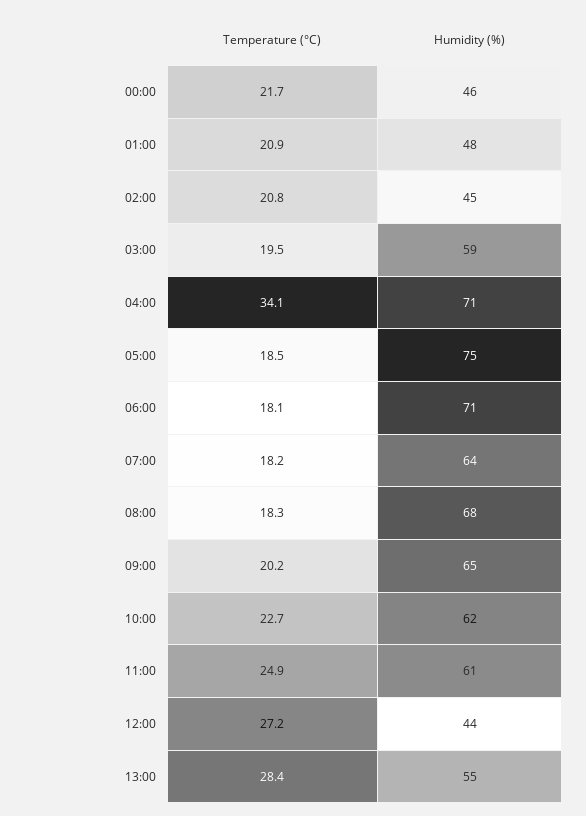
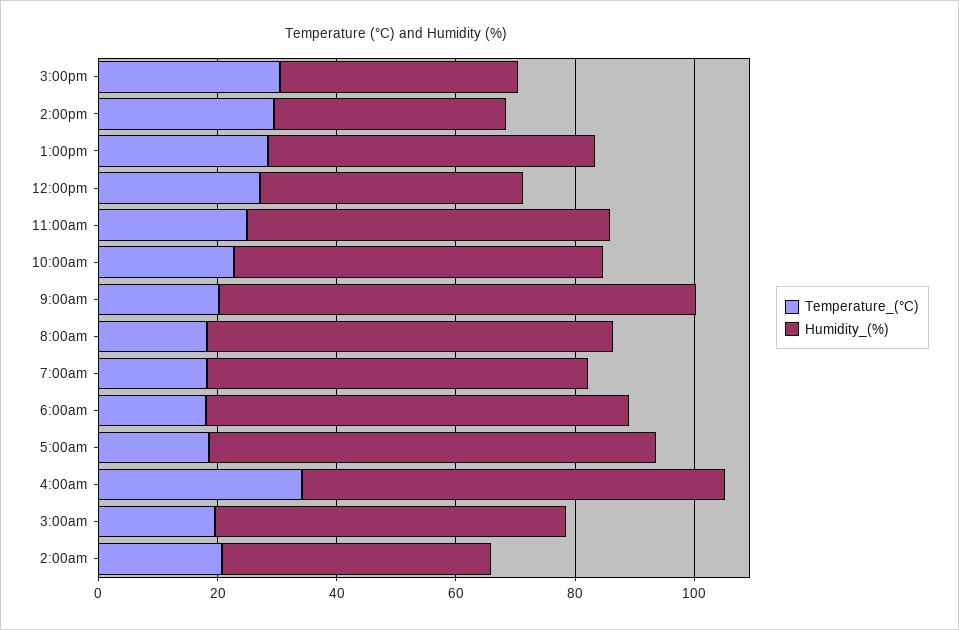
Temperature (°C), 00:00: 21.7 -> none
Humidity (%), 00:00: 46 -> none
Temperature (°C), 01:00: 20.9 -> none
Humidity (%), 01:00: 48 -> none
Humidity (%), 09:00: 65 -> 80
Temperature (°C), 3:00pm: none -> 30
Humidity (%), 3:00pm: none -> 40
Temperature (°C), 2:00pm: none -> 30
Humidity (%), 2:00pm: none -> 40

